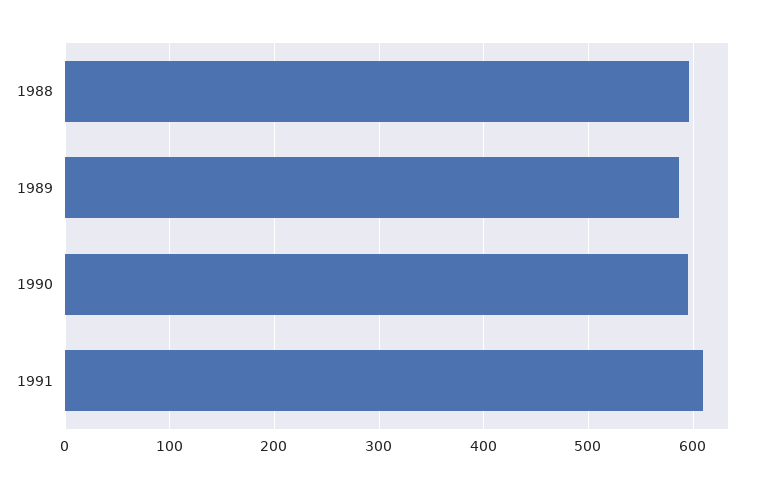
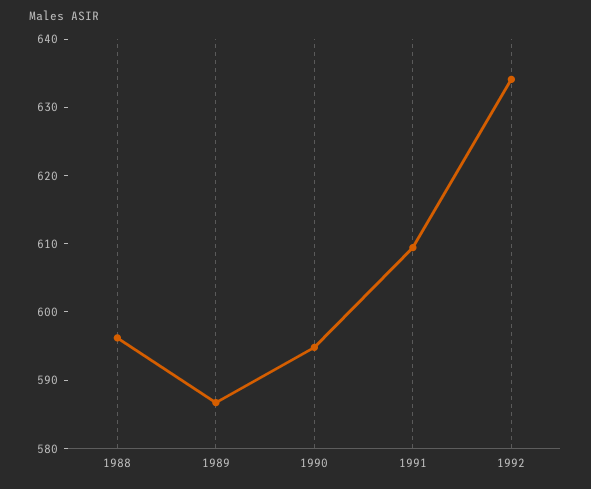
1992: none -> 634

